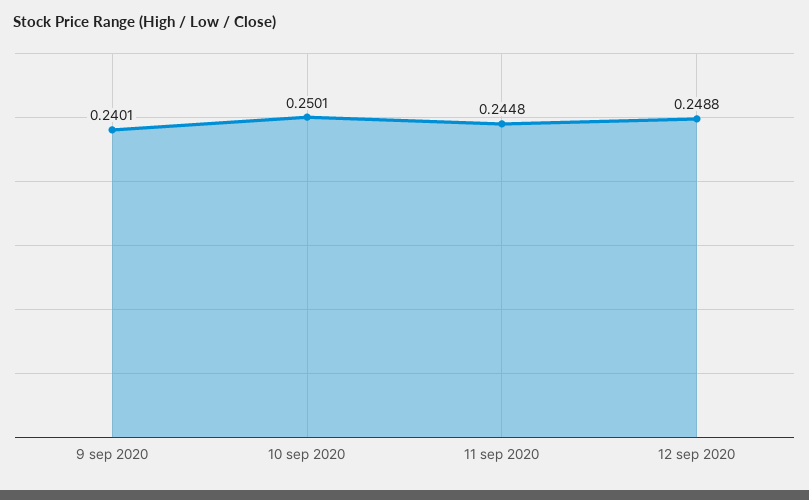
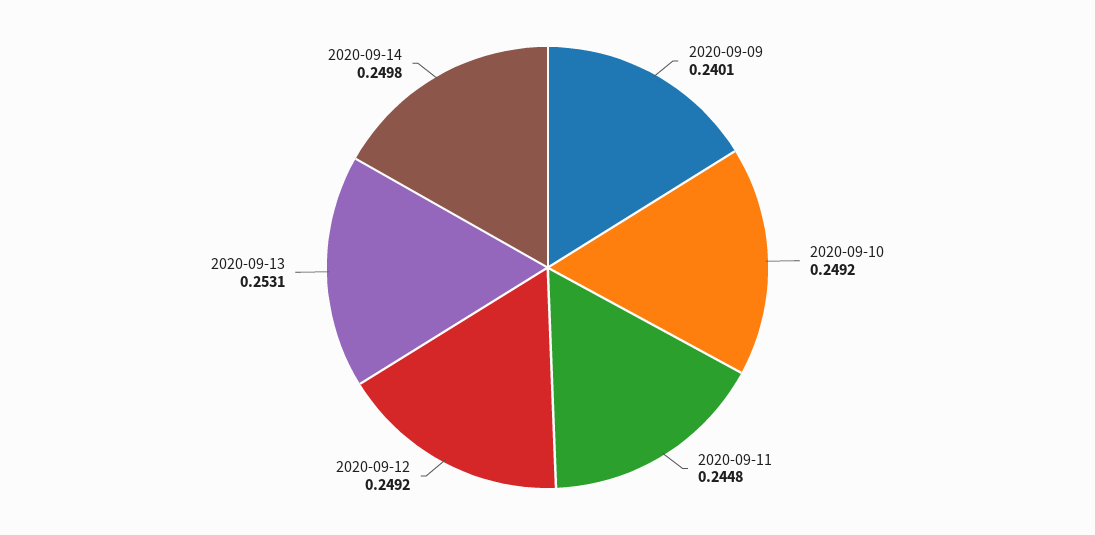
10 sep 2020: 0.2501 -> 0.2492
12 sep 2020: 0.2488 -> 0.2492
2020-09-13: none -> 0.2531
2020-09-14: none -> 0.2498

